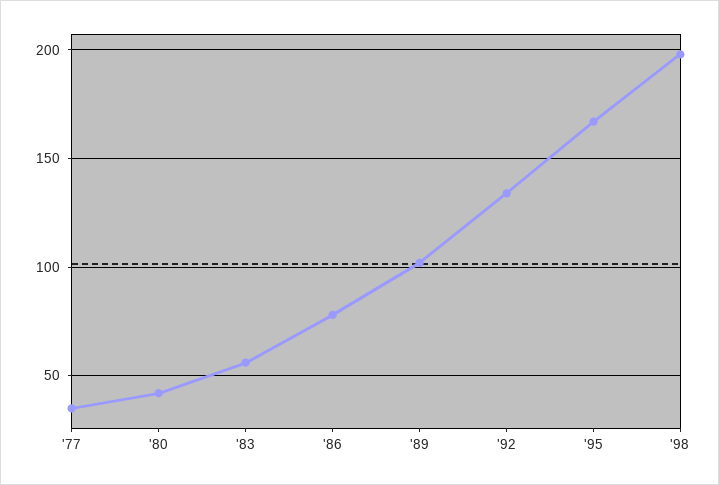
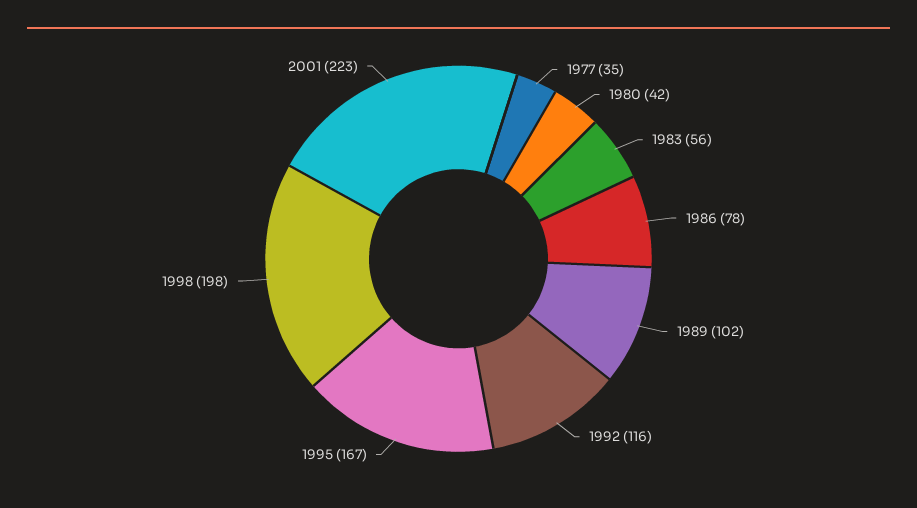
'92: 135 -> 116
2001: none -> 223

